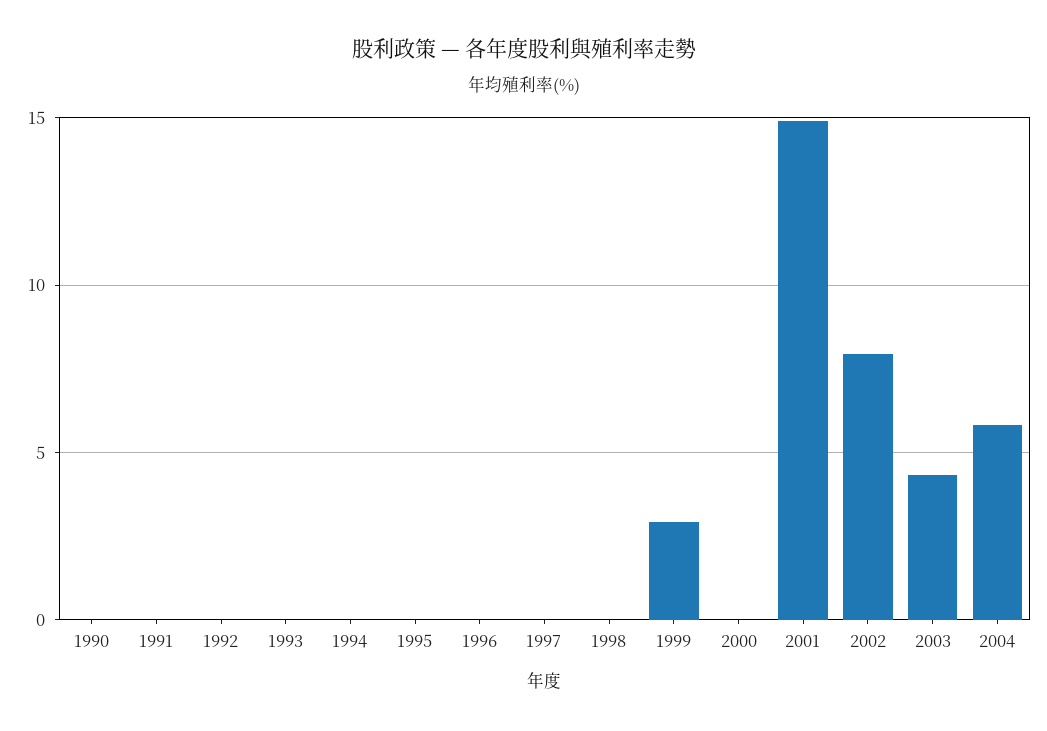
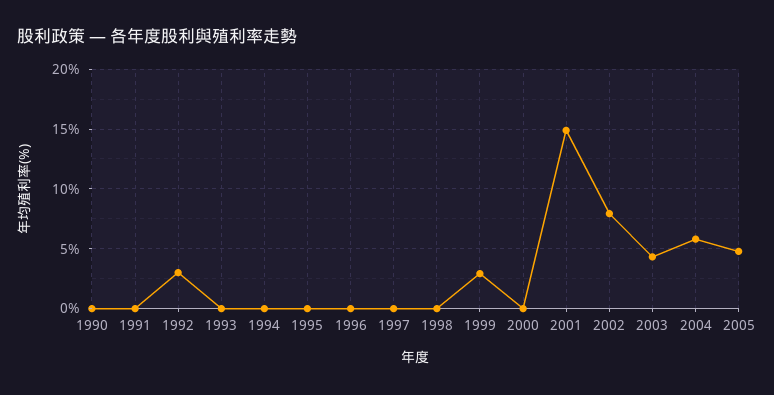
1992: 0 -> 3
2005: none -> 5

